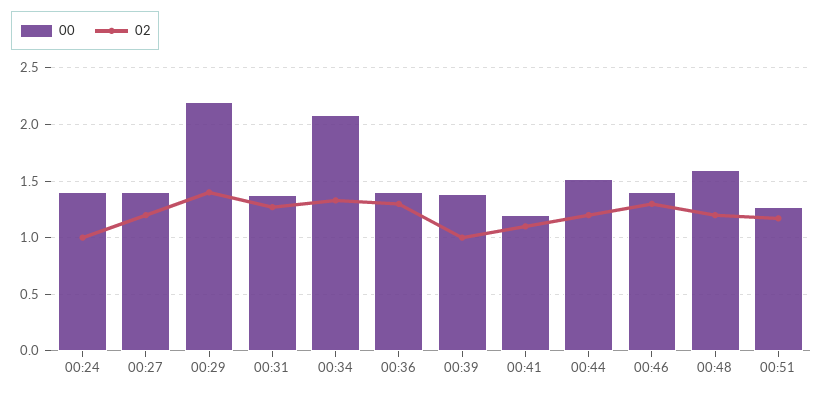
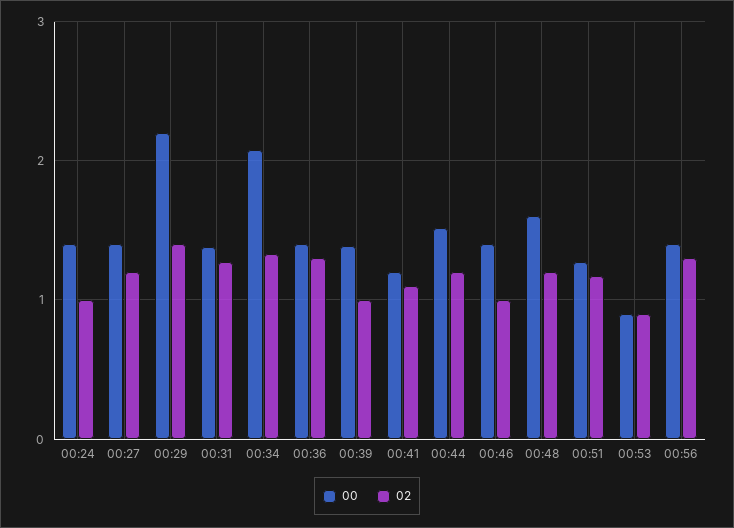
02, 00:46: 1.3 -> 1
00, 00:53: none -> 0.9
02, 00:53: none -> 0.9
00, 00:56: none -> 1.4
02, 00:56: none -> 1.3

